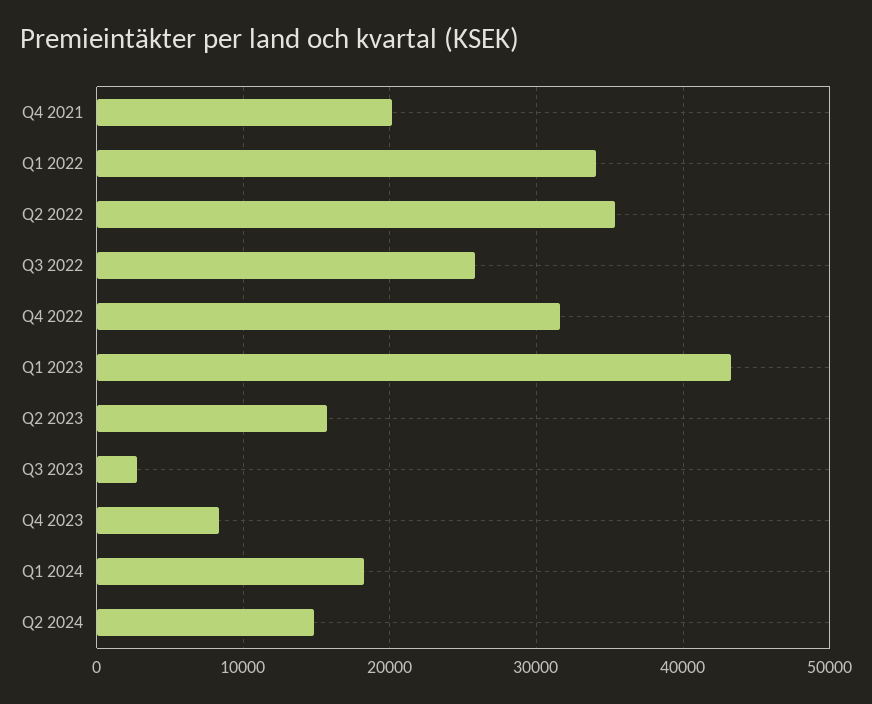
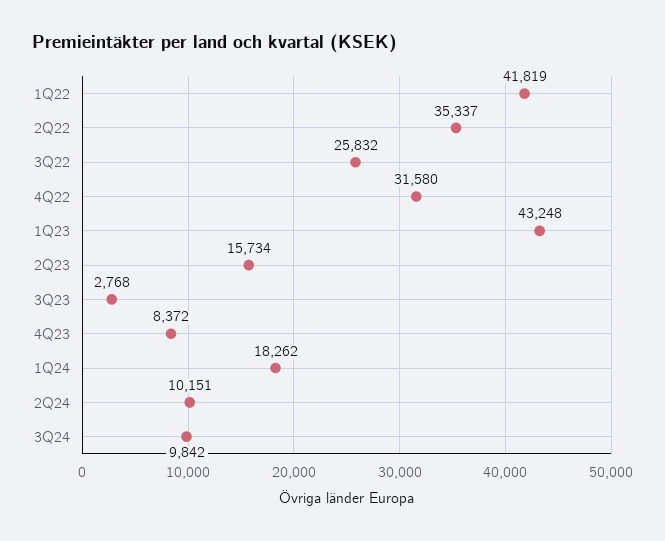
Q4 2021: 20000 -> none
Q1 2022: 34000 -> 41819
Q2 2024: 15000 -> 10151
3Q24: none -> 9842

